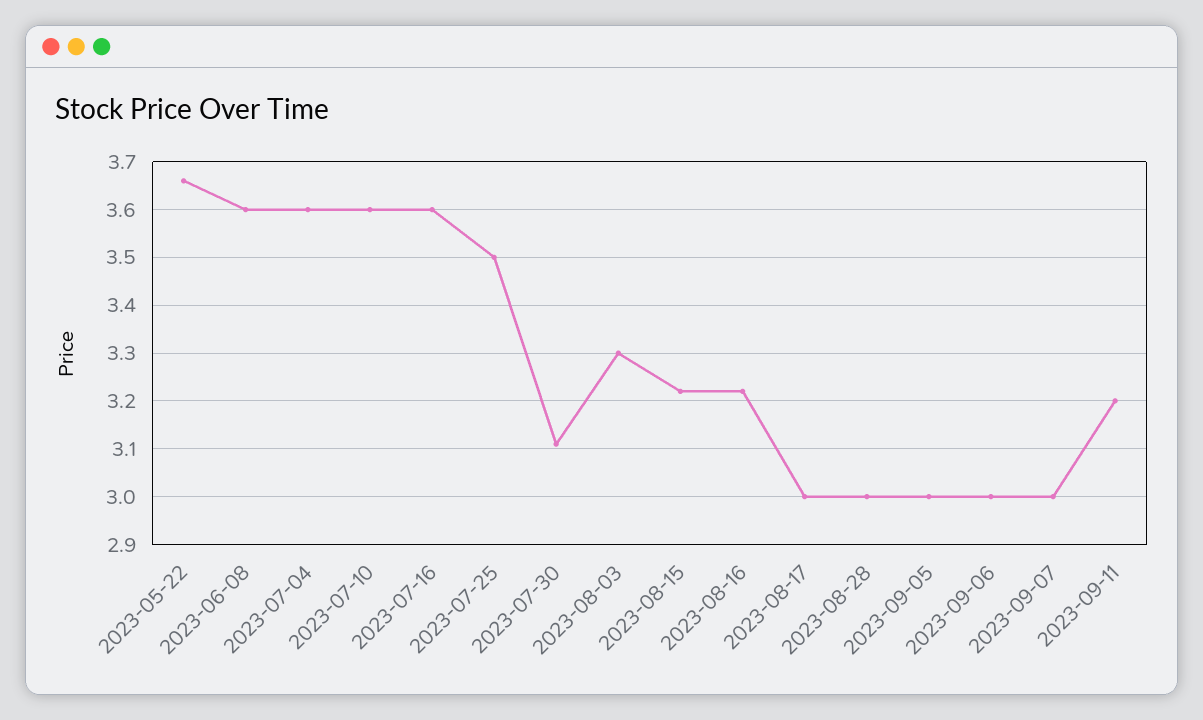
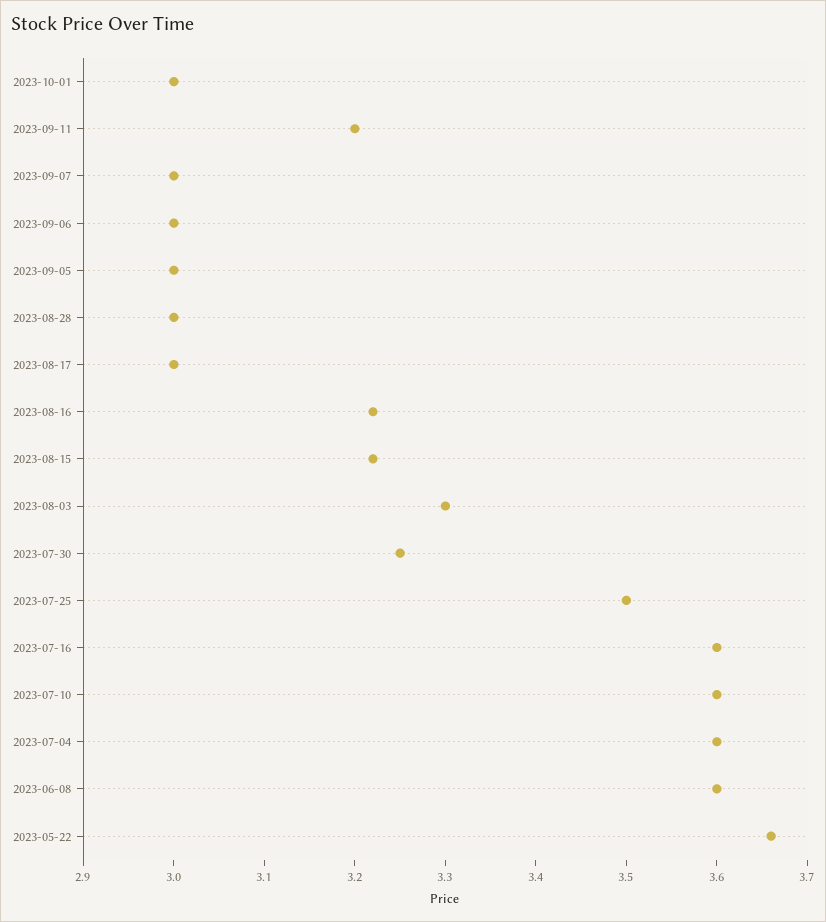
2023-07-30: 3.1 -> 3.25
2023-10-01: none -> 3

